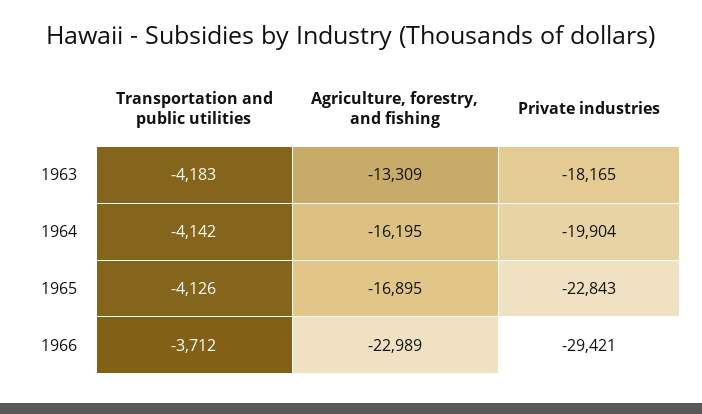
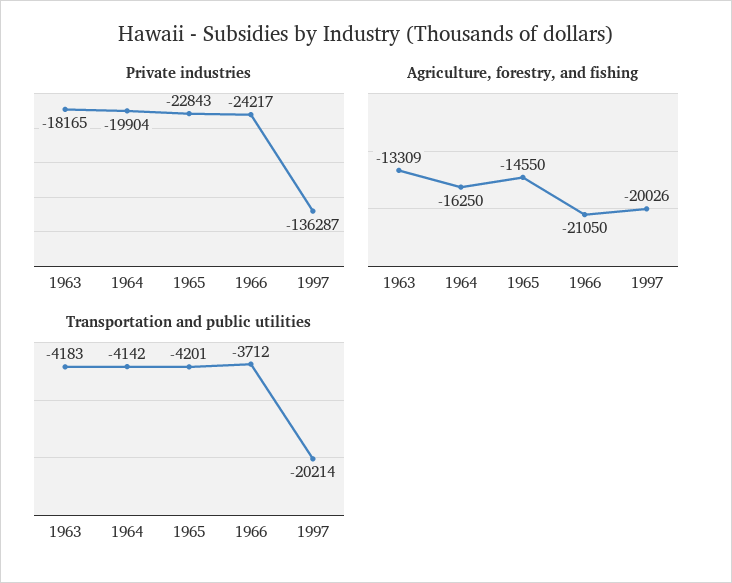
Agriculture, forestry, and fishing, 1964: -16195 -> -16250
Transportation and public utilities, 1965: -4126 -> -4201
Agriculture, forestry, and fishing, 1965: -16895 -> -14550
Agriculture, forestry, and fishing, 1966: -22989 -> -21050
Private industries, 1966: -29421 -> -24217
Private industries, 1997: none -> -136287
Agriculture, forestry, and fishing, 1997: none -> -20026
Transportation and public utilities, 1997: none -> -20214

